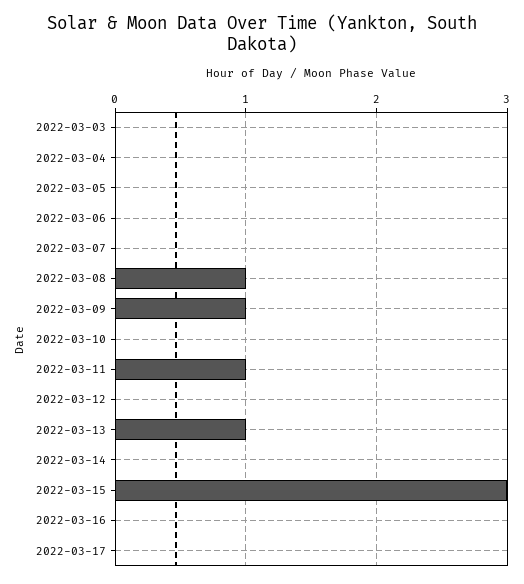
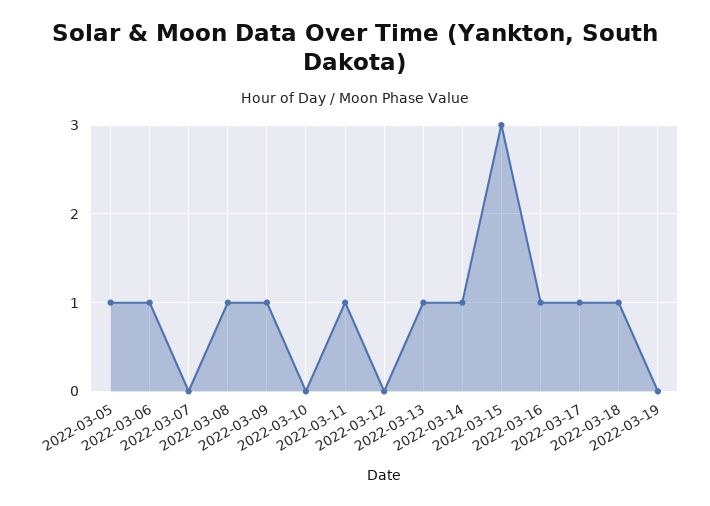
2022-03-03: 0 -> none
2022-03-04: 0 -> none
2022-03-05: 0 -> 1
2022-03-06: 0 -> 1
2022-03-14: 0 -> 1
2022-03-16: 0 -> 1
2022-03-17: 0 -> 1
2022-03-18: none -> 1
2022-03-19: none -> 0

